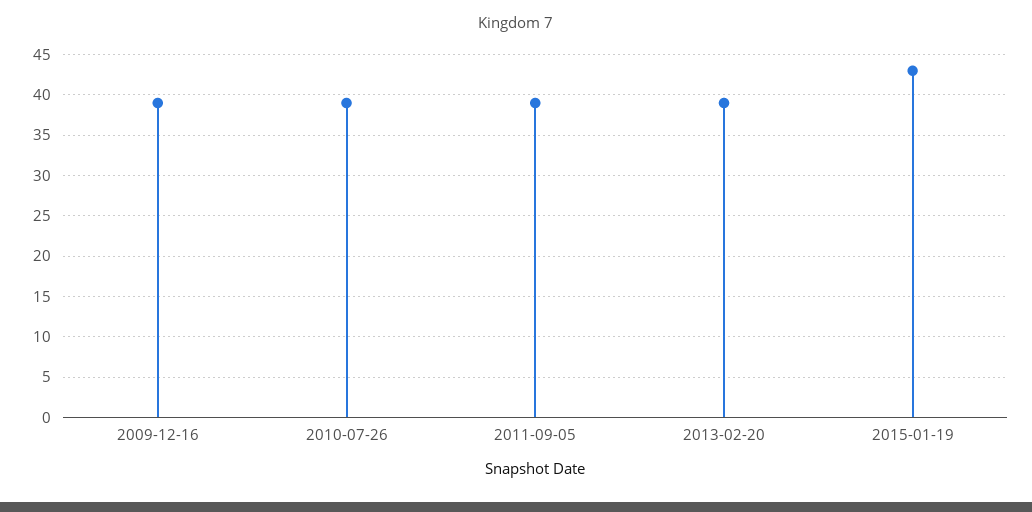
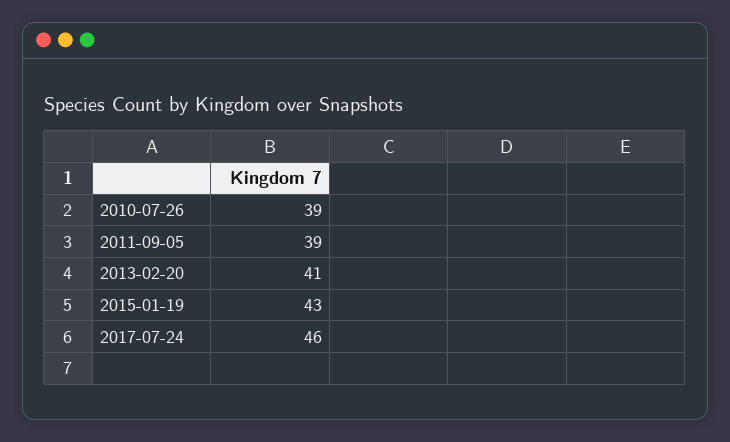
2009-12-16: 39 -> none
2013-02-20: 39 -> 41
2017-07-24: none -> 46

